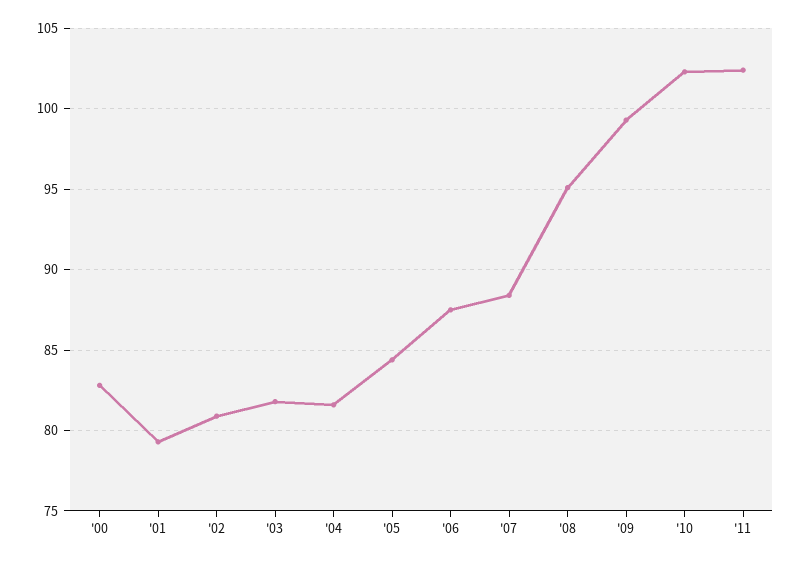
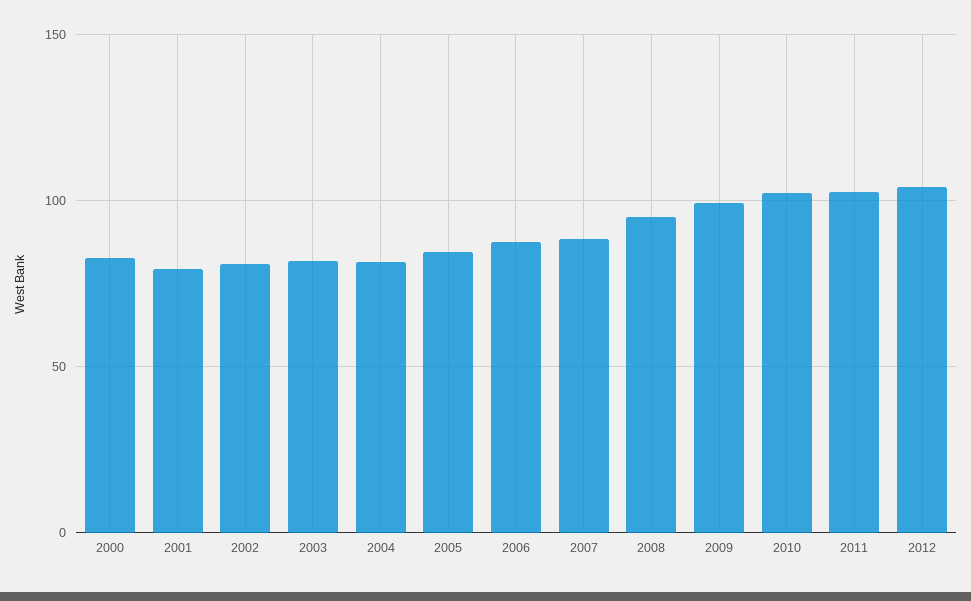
2012: none -> 105

